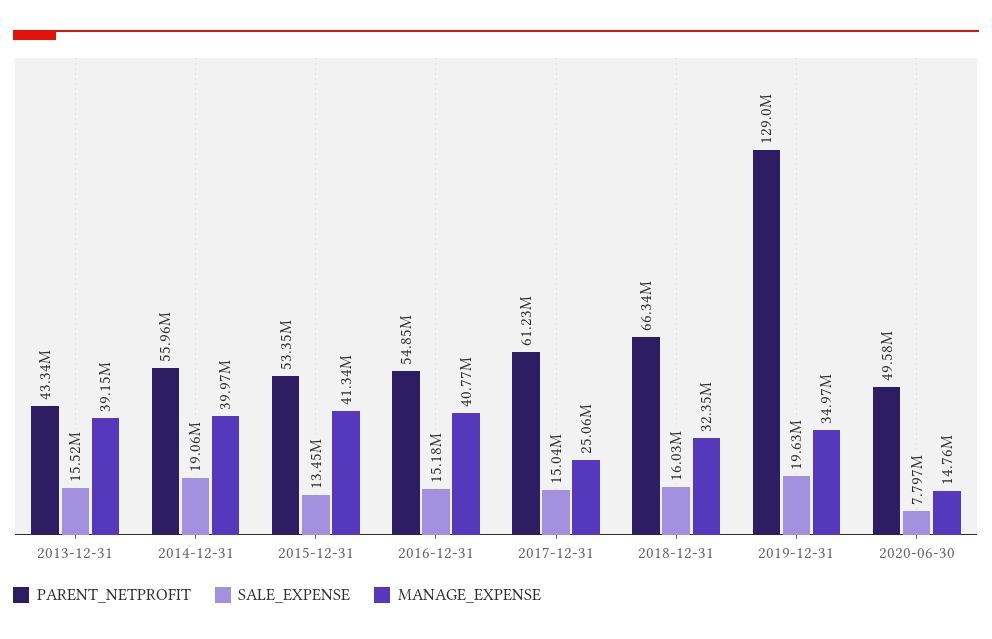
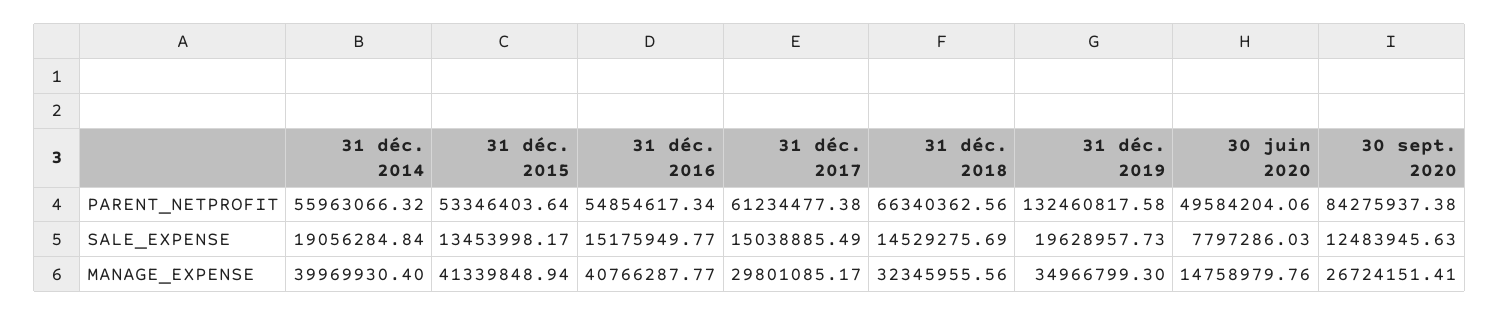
PARENT_NETPROFIT, 2013-12-31: 43340000 -> none
SALE_EXPENSE, 2013-12-31: 15520000 -> none
MANAGE_EXPENSE, 2013-12-31: 39150000 -> none
MANAGE_EXPENSE, 2017-12-31: 25060000 -> 29801085.17
SALE_EXPENSE, 2018-12-31: 16030000 -> 14529275.69
PARENT_NETPROFIT, 2019-12-31: 129000000 -> 132460817.58
PARENT_NETPROFIT, 30 sept. 2020: none -> 84275937.38
SALE_EXPENSE, 30 sept. 2020: none -> 12483945.63
MANAGE_EXPENSE, 30 sept. 2020: none -> 26724151.41

